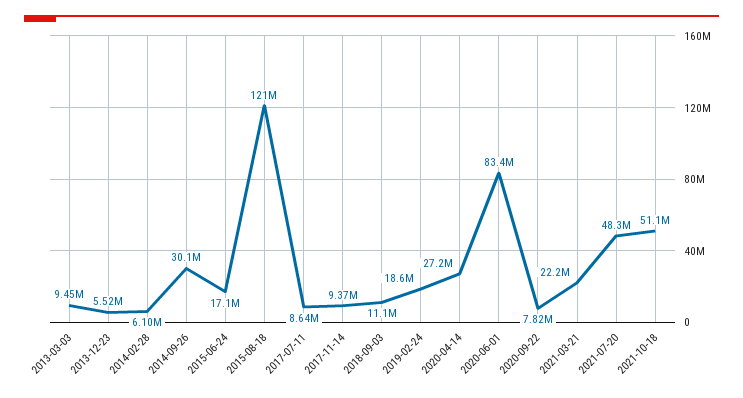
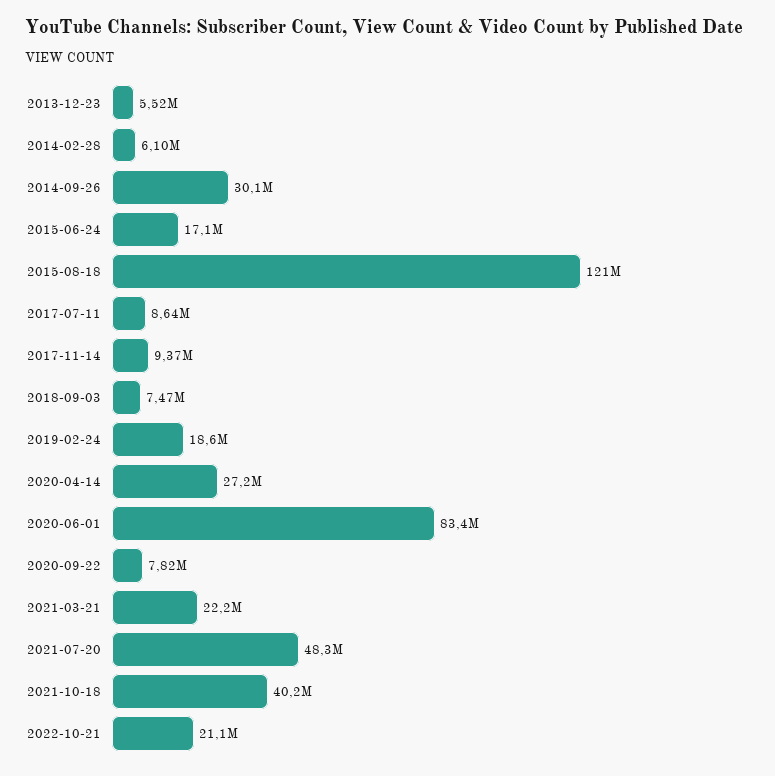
2013-03-03: 9450000 -> none
2018-09-03: 11100000 -> 7470000
2021-10-18: 51100000 -> 40200000
2022-10-21: none -> 21100000

